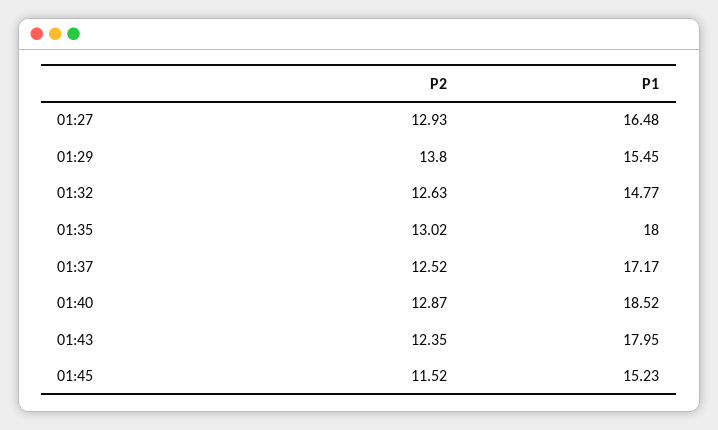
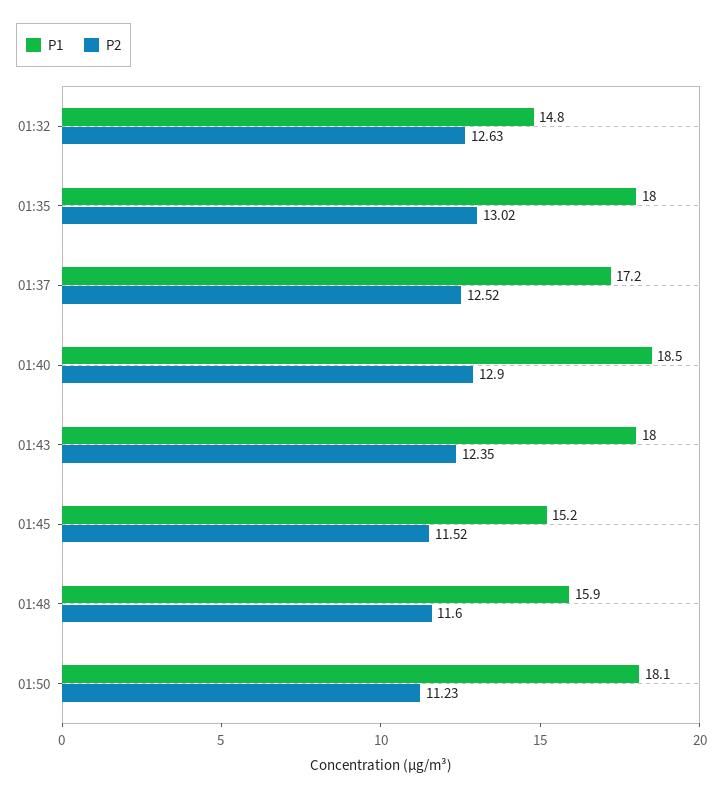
P2, 01:27: 12.93 -> none
P1, 01:27: 16.48 -> none
P2, 01:29: 13.8 -> none
P1, 01:29: 15.45 -> none
P2, 01:40: 12.87 -> 12.9
P1, 01:48: none -> 15.9
P2, 01:48: none -> 11.6
P1, 01:50: none -> 18.1
P2, 01:50: none -> 11.23

